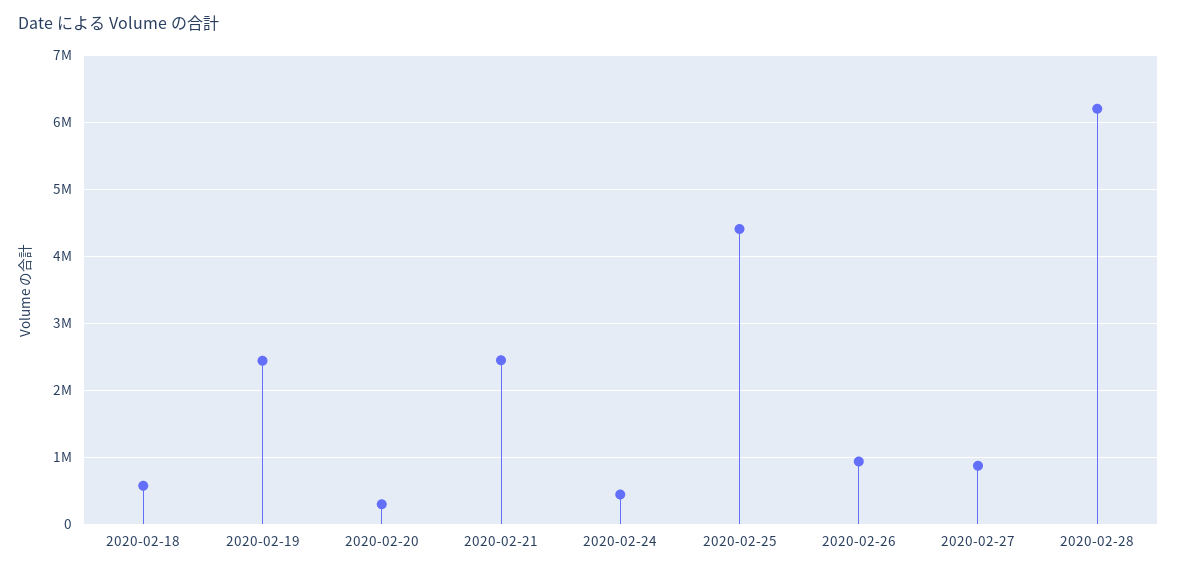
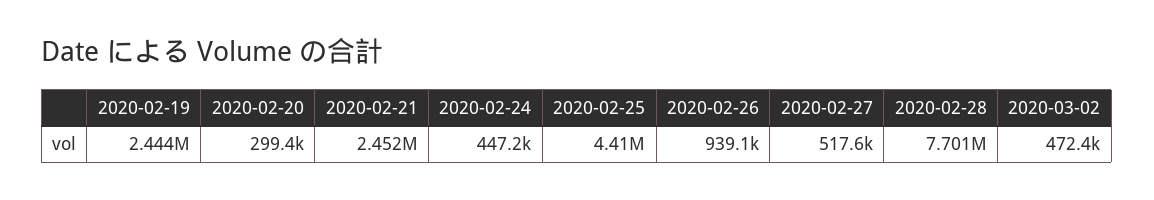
2020-02-18: 600000 -> none
2020-02-27: 900000 -> 517600
2020-02-28: 6200000 -> 7701000
2020-03-02: none -> 472400

